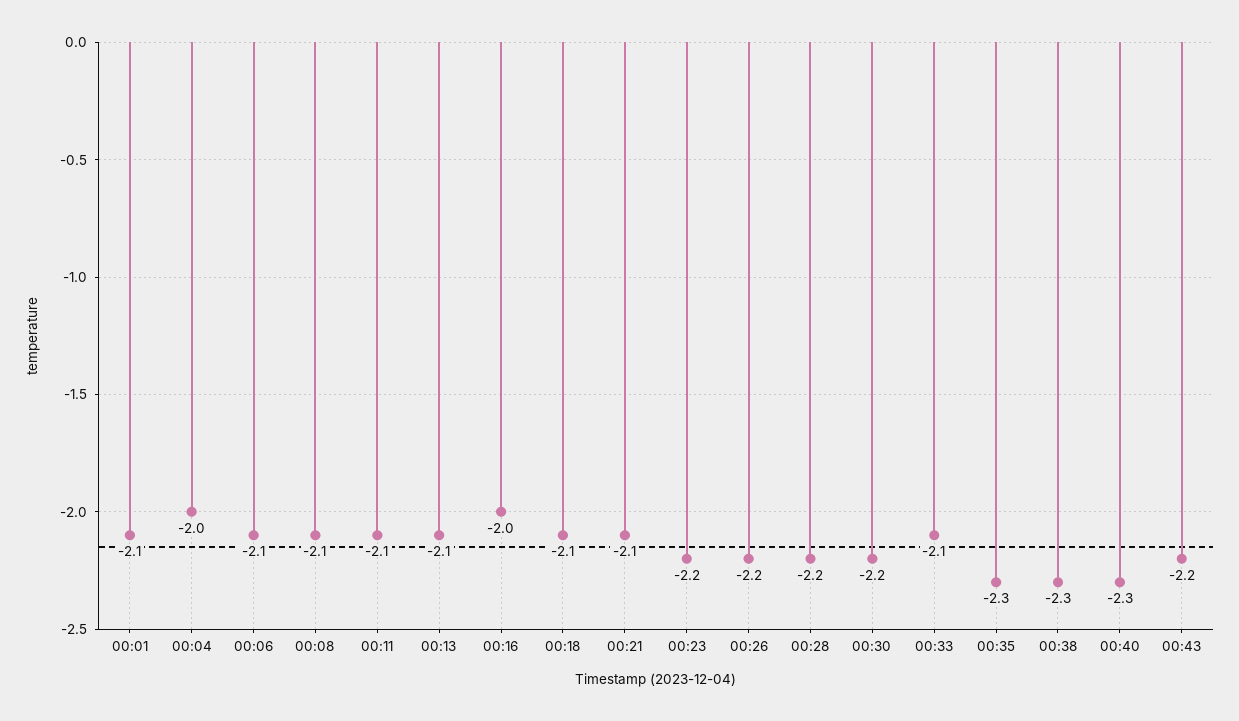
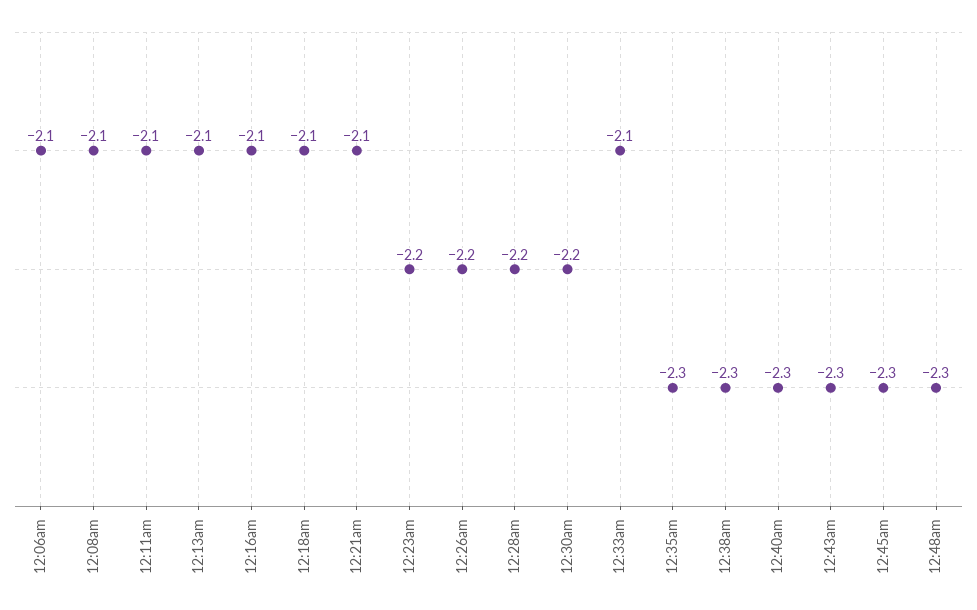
00:01: -2.1 -> none
00:04: -2 -> none
00:16: -2 -> -2.1
00:43: -2.2 -> -2.3
12:45am: none -> -2.3
12:48am: none -> -2.3

